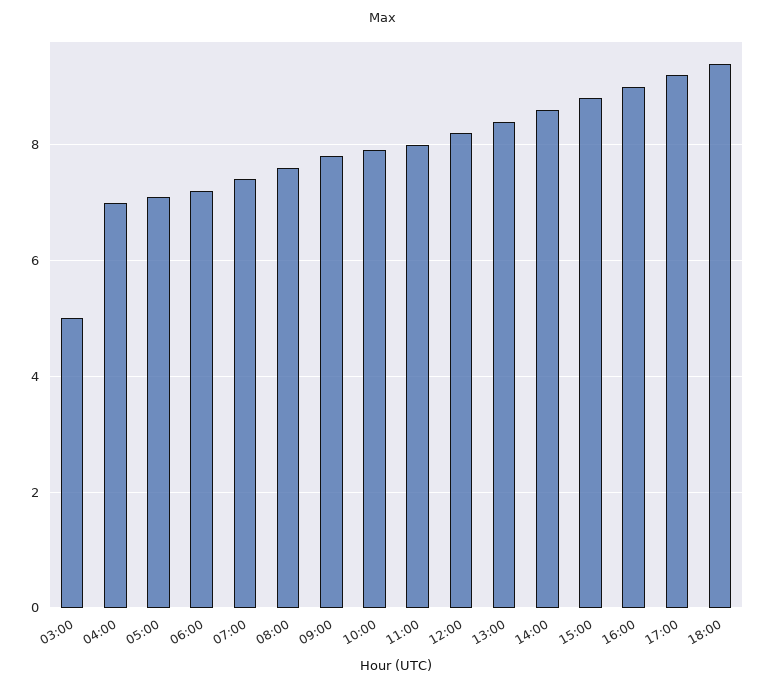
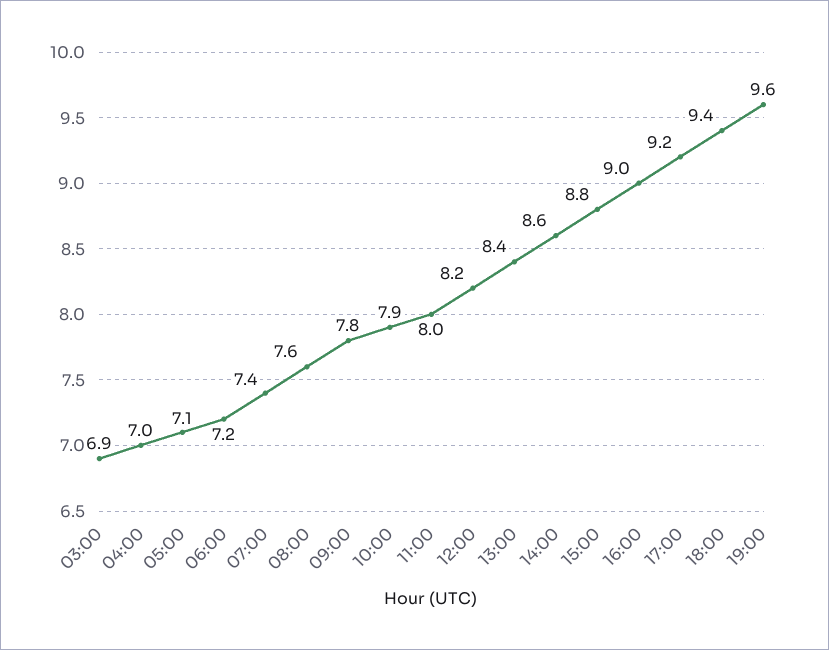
03:00: 5 -> 6.9
19:00: none -> 9.6

